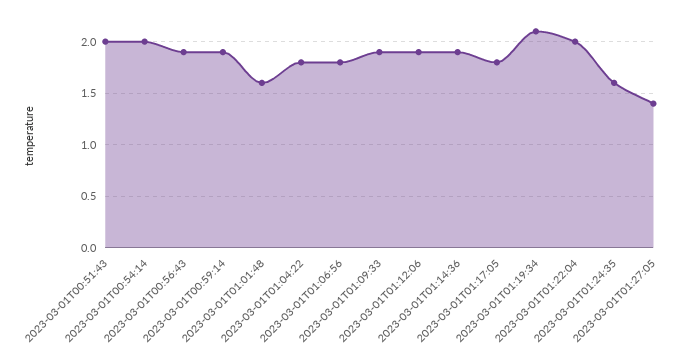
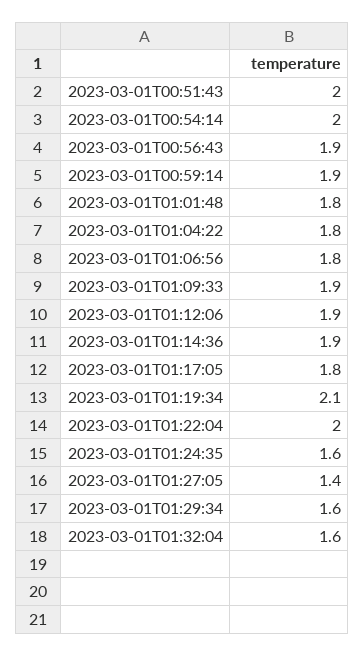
2023-03-01T01:01:48: 1.6 -> 1.8
2023-03-01T01:29:34: none -> 1.6
2023-03-01T01:32:04: none -> 1.6

